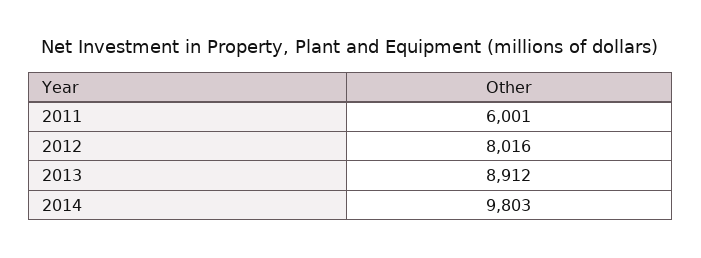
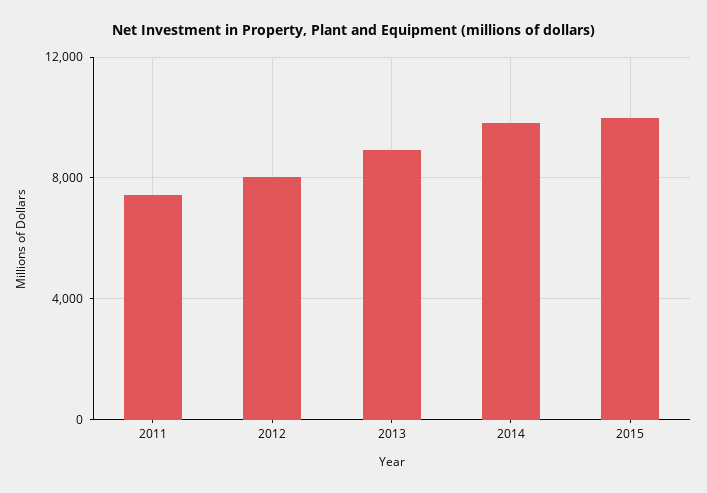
2011: 6001 -> 7500
2015: none -> 10000

